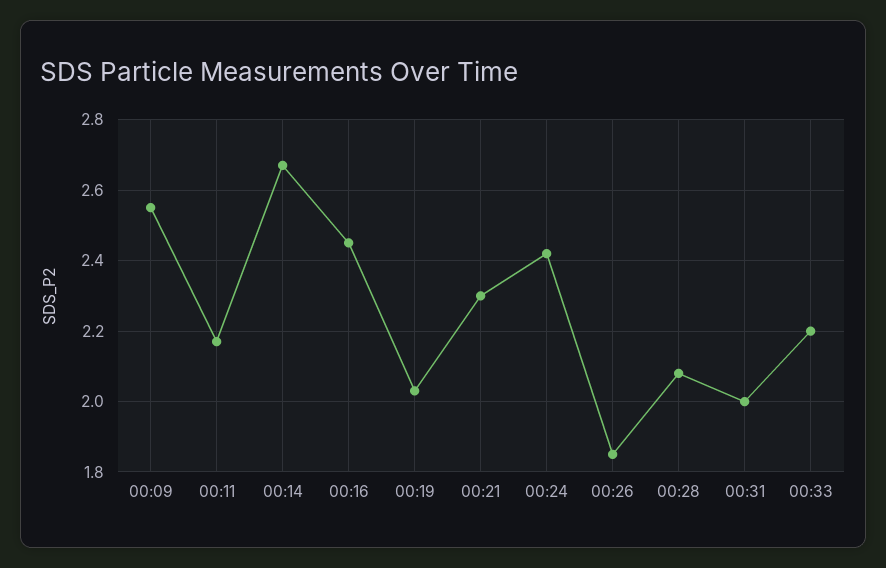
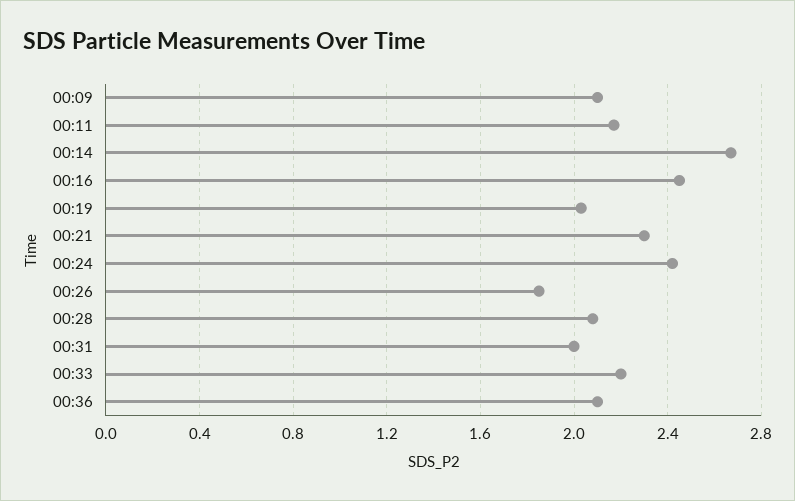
00:09: 2.55 -> 2.1
00:36: none -> 2.1

